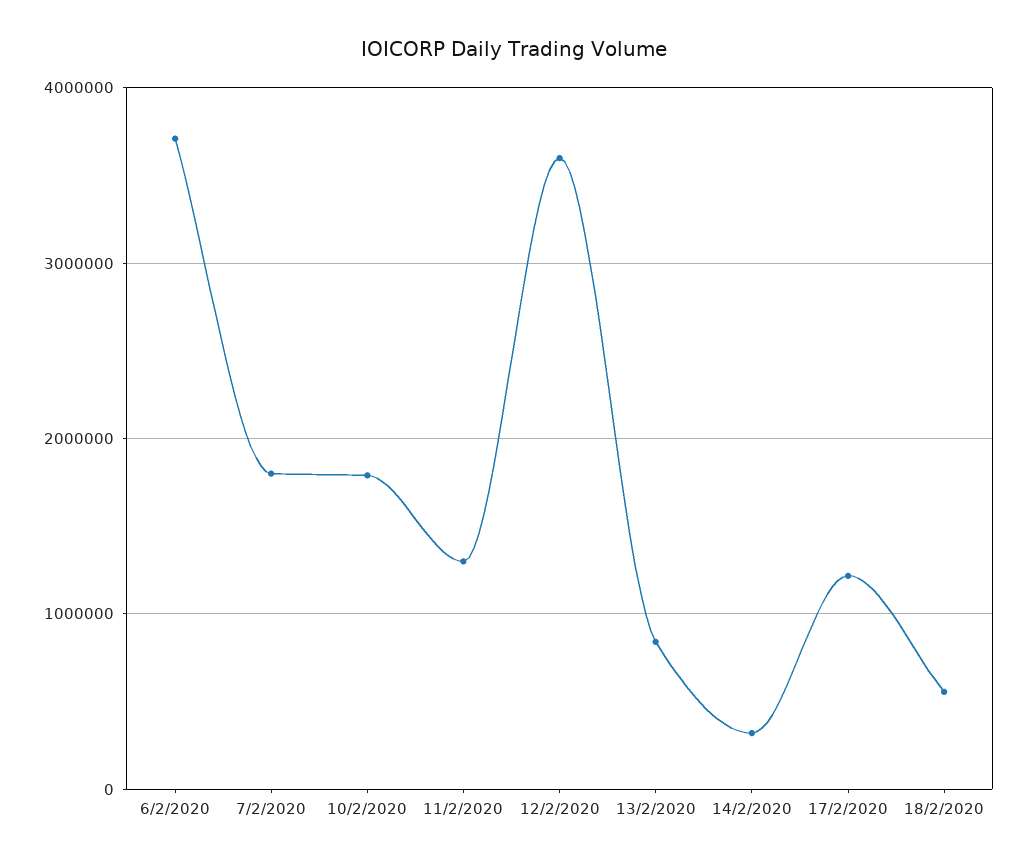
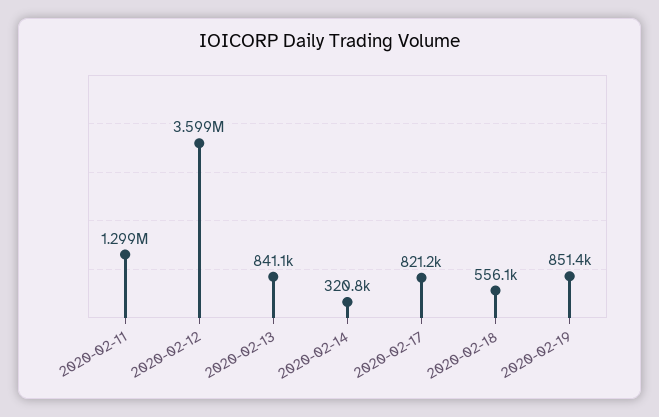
6/2/2020: 3700000 -> none
7/2/2020: 1800000 -> none
10/2/2020: 1800000 -> none
17/2/2020: 1200000 -> 821200
2020-02-19: none -> 851400

